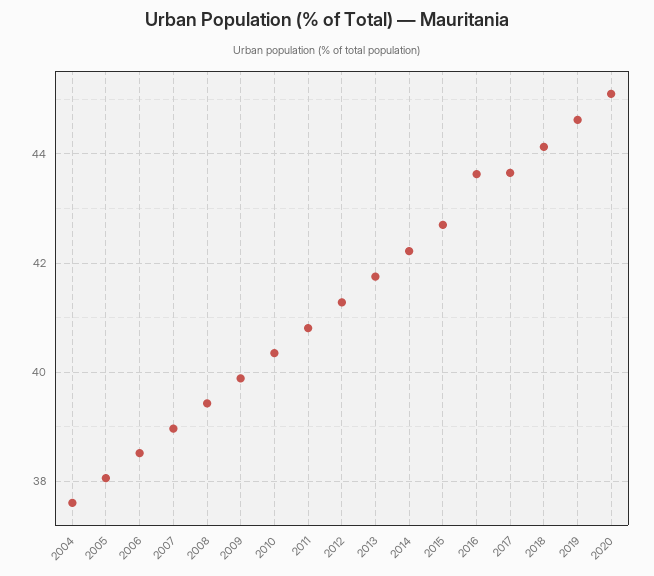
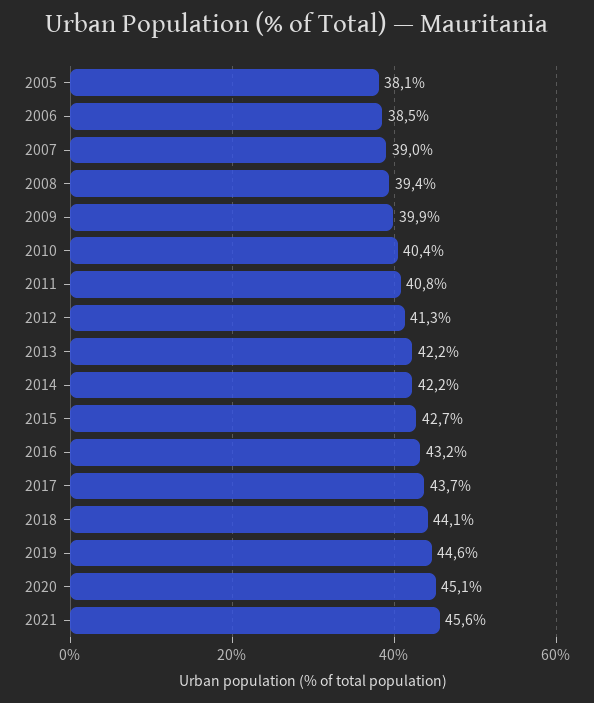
2004: 37.6 -> none
2013: 41.8 -> 42.2
2016: 43.6 -> 43.2
2021: none -> 45.6

